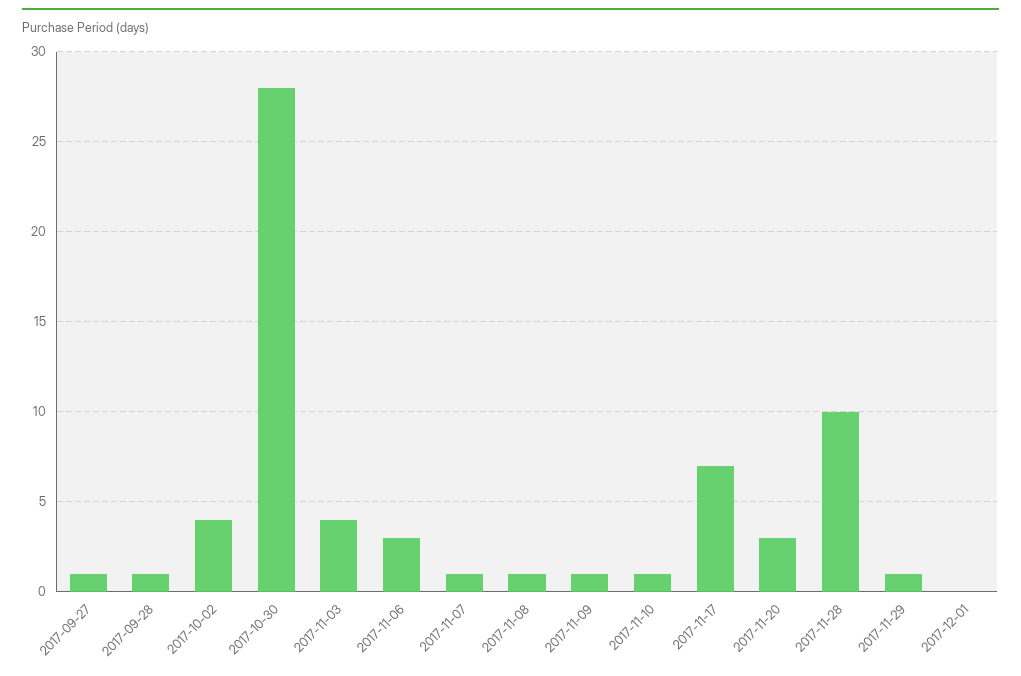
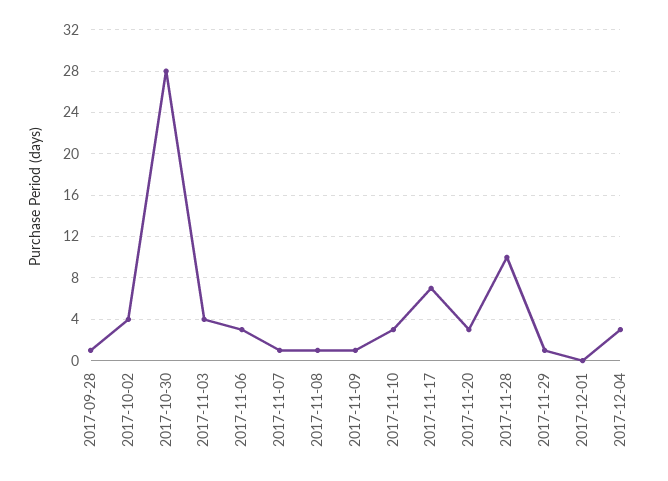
2017-09-27: 1 -> none
2017-11-10: 1 -> 3
2017-12-04: none -> 3

